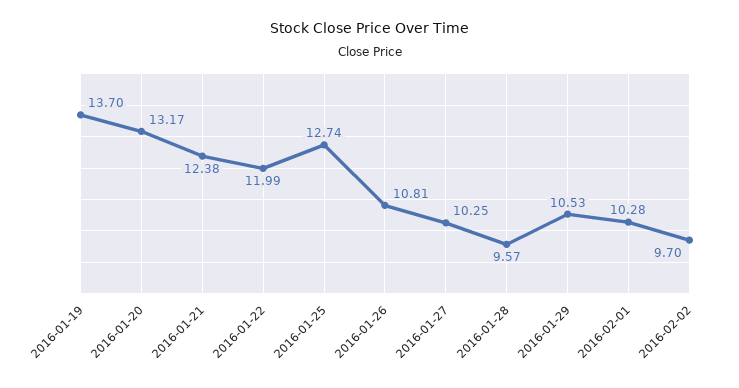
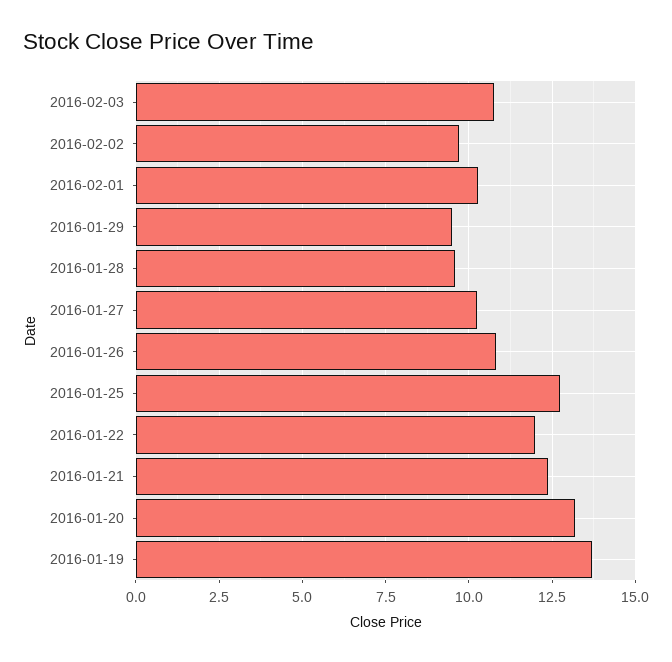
2016-01-29: 10.53 -> 9.5
2016-02-03: none -> 10.75

